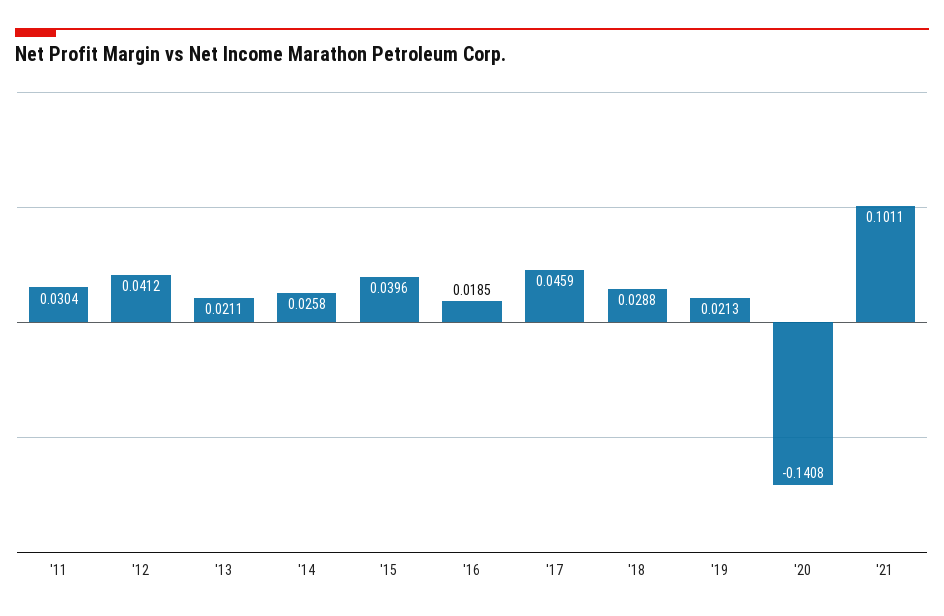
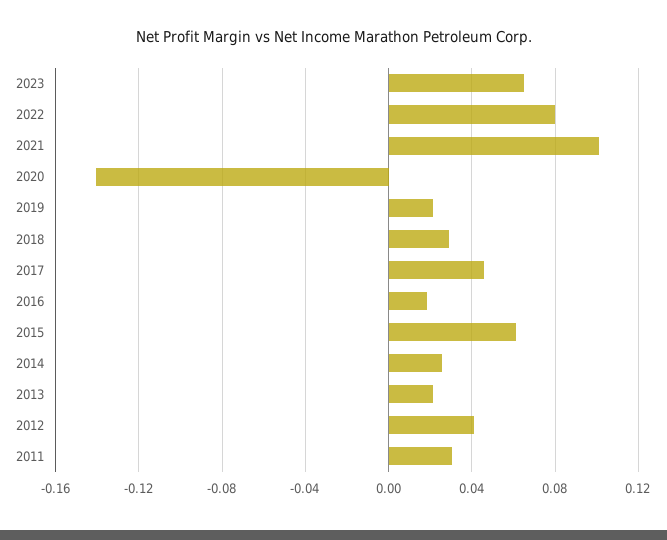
'15: 0.0396 -> 0.06
2023: none -> 0.065
2022: none -> 0.08

